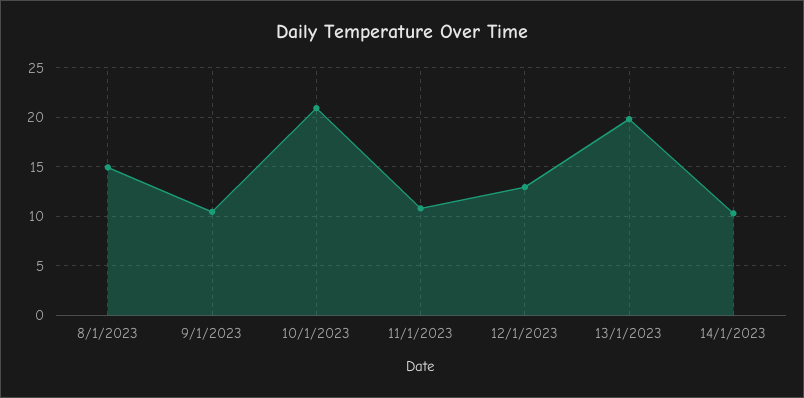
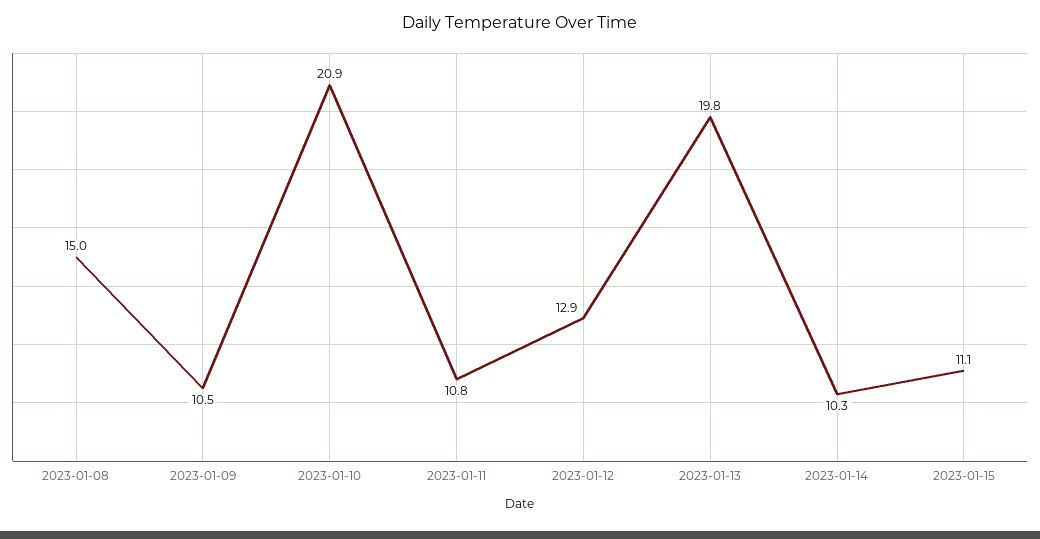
2023-01-15: none -> 11.1

